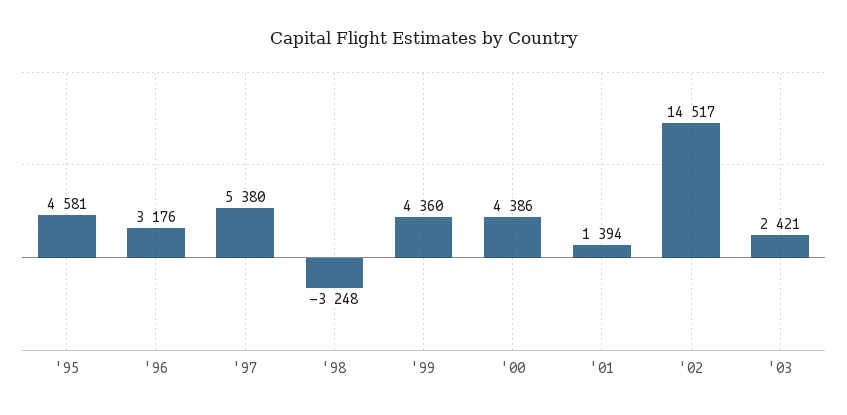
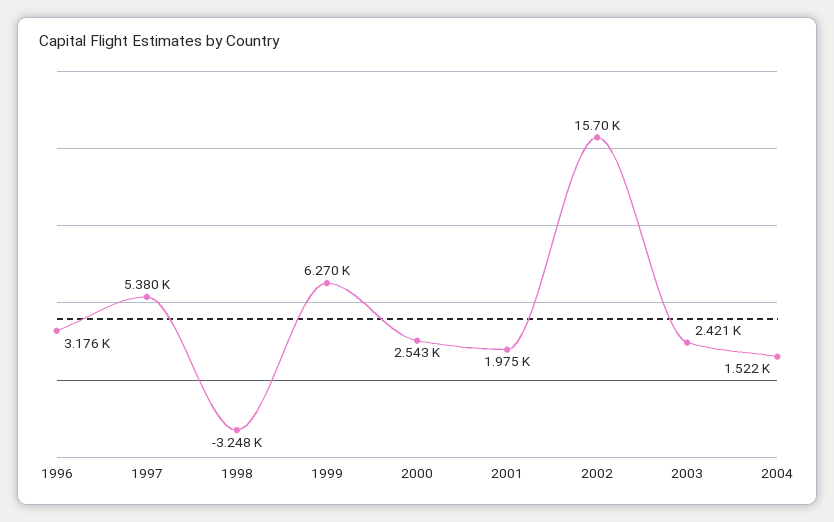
'95: 4581 -> none
'99: 4360 -> 6270
'00: 4386 -> 2543
'01: 1394 -> 1975
'02: 14517 -> 15700
2004: none -> 1522

